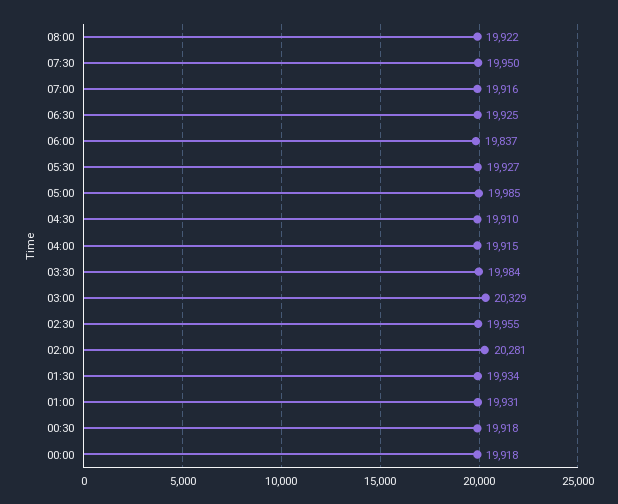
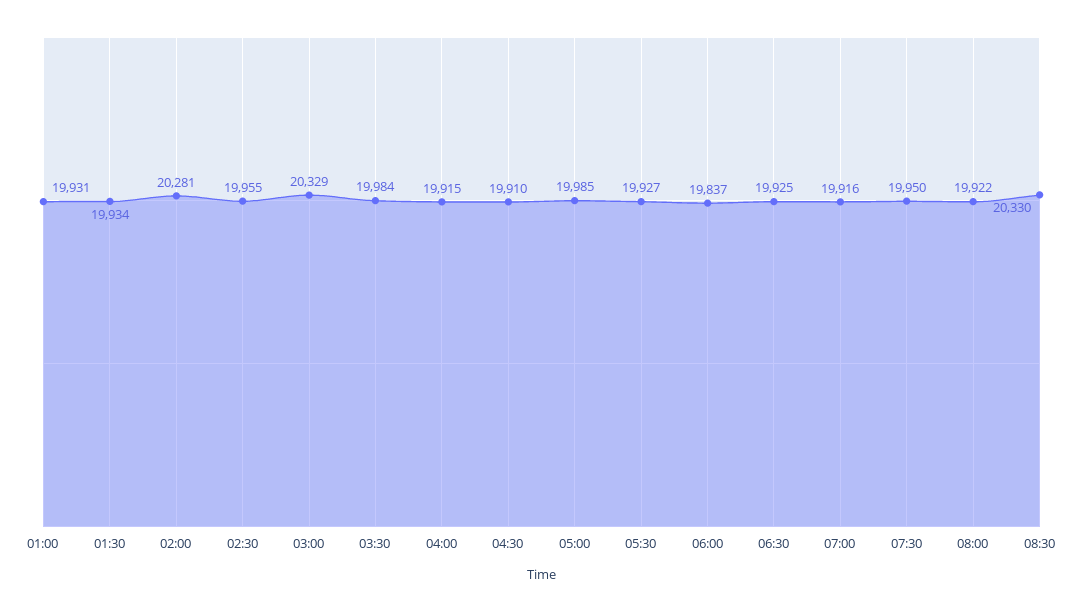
00:30: 19918 -> none
00:00: 19918 -> none
08:30: none -> 20330

